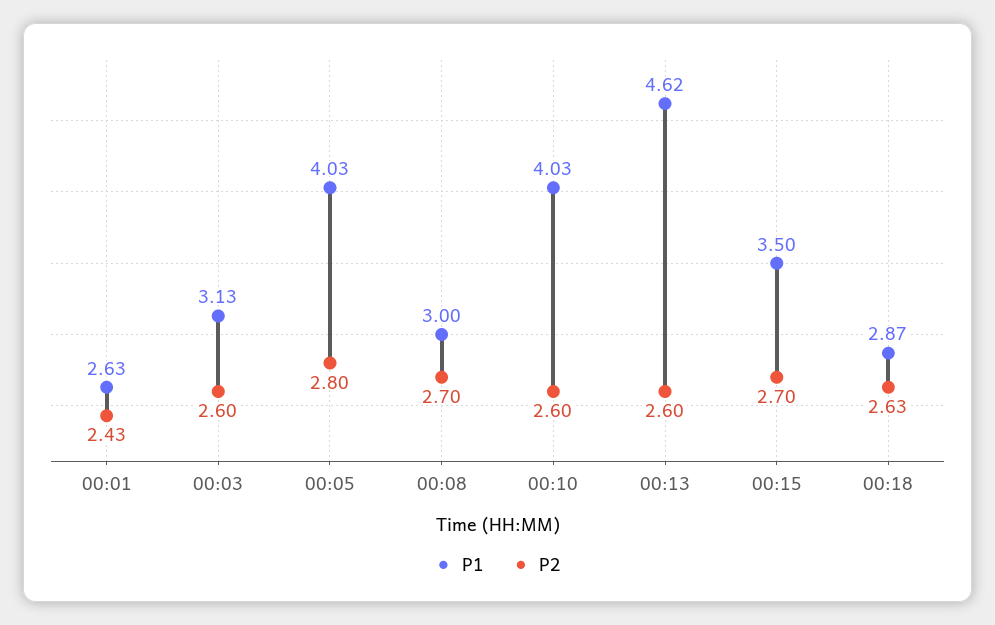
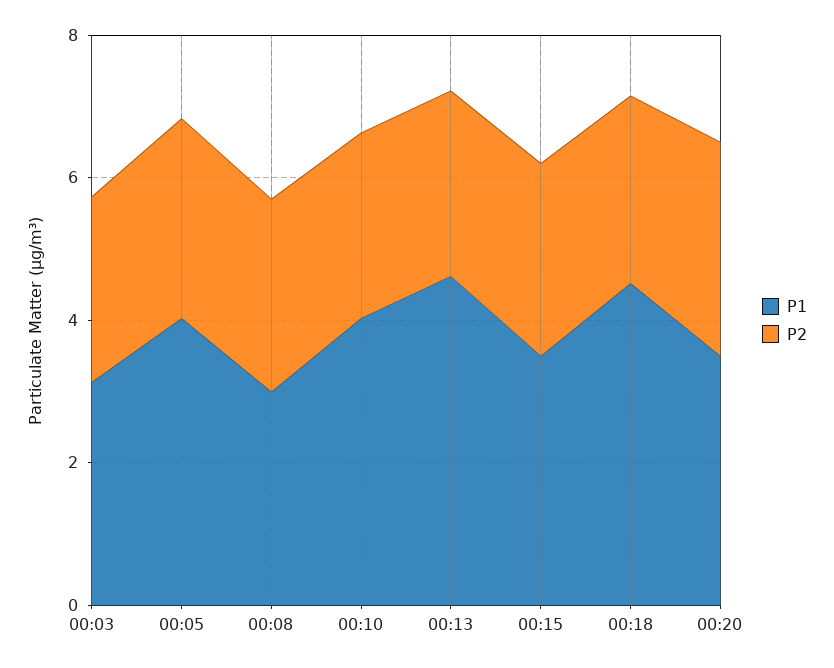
P1, 00:01: 2.63 -> none
P2, 00:01: 2.43 -> none
P1, 00:18: 2.87 -> 4.5
P1, 00:20: none -> 3.5
P2, 00:20: none -> 3

